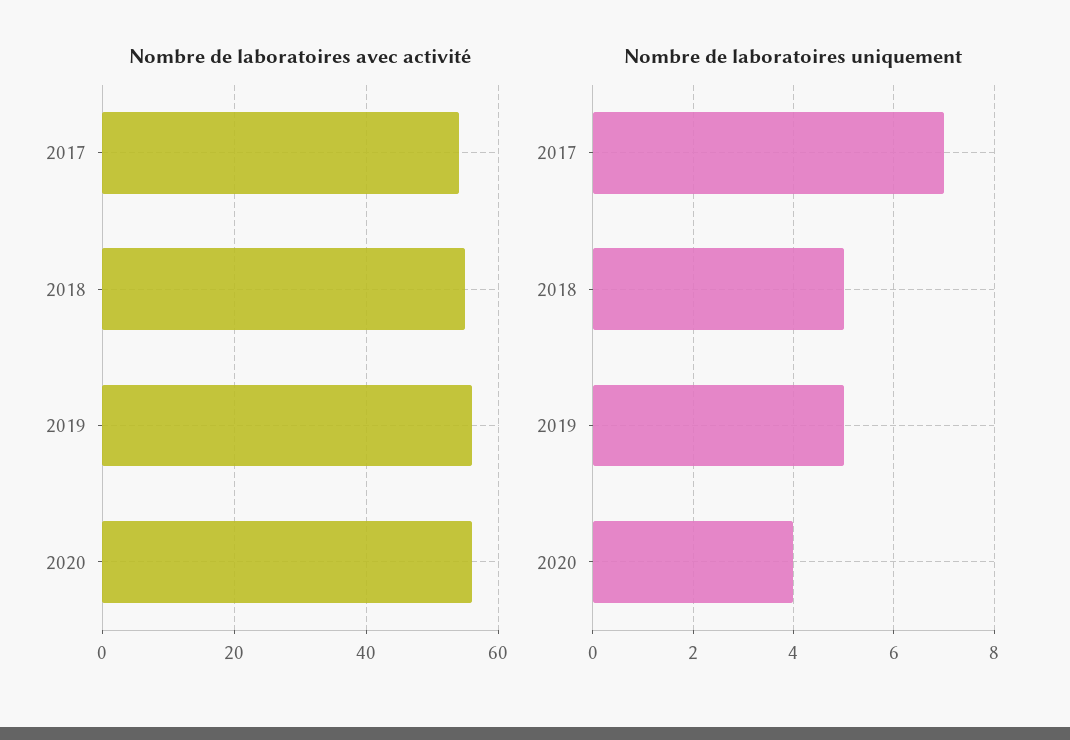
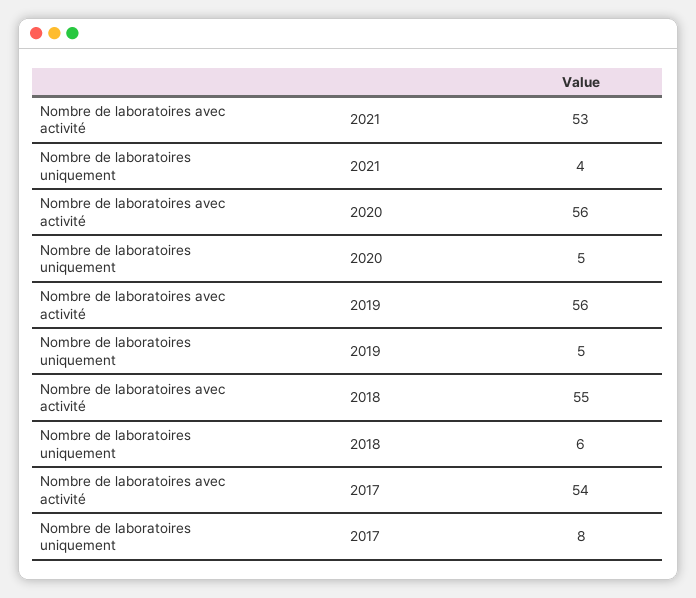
Nombre de laboratoires uniquement, 2017: 7 -> 8
Nombre de laboratoires uniquement, 2018: 5 -> 6
Nombre de laboratoires uniquement, 2020: 4 -> 5
Nombre de laboratoires avec activité, 2021: none -> 53
Nombre de laboratoires uniquement, 2021: none -> 4

